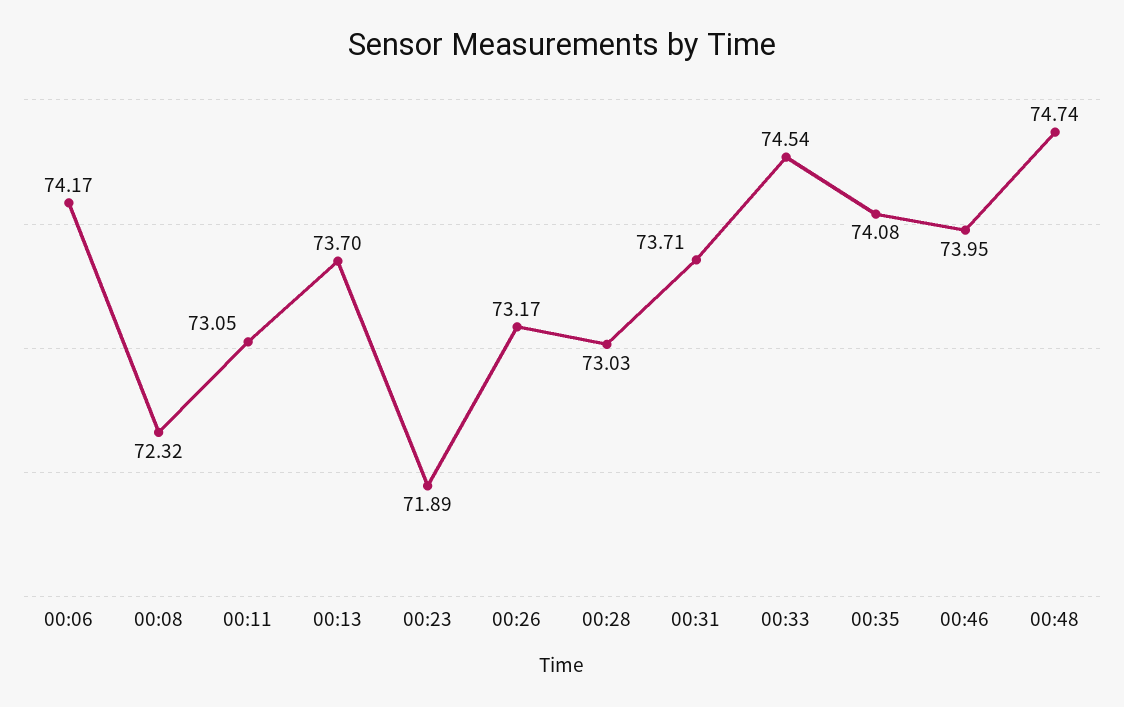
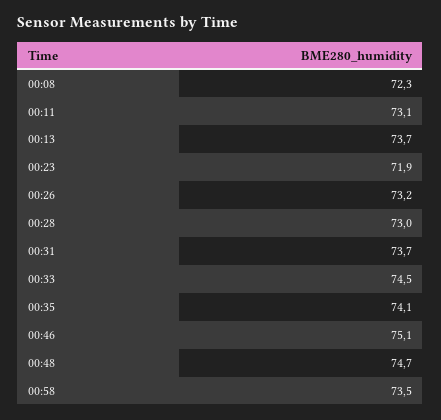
00:06: 74.17 -> none
00:46: 73.95 -> 75.1
00:58: none -> 73.5

